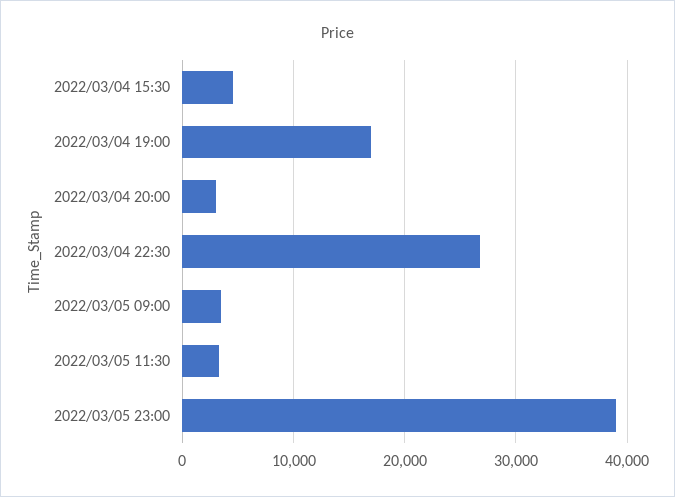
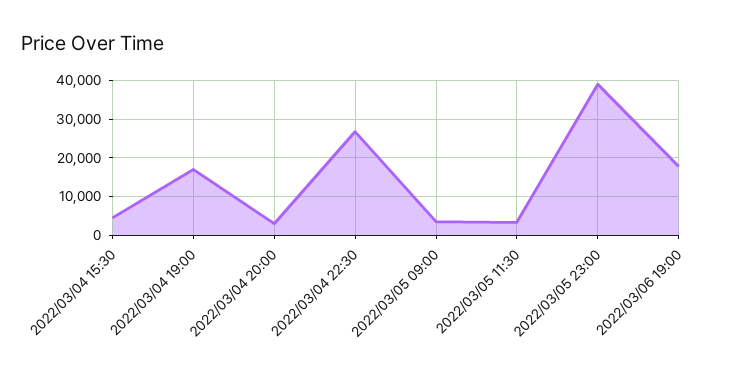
2022/03/06 19:00: none -> 18000

